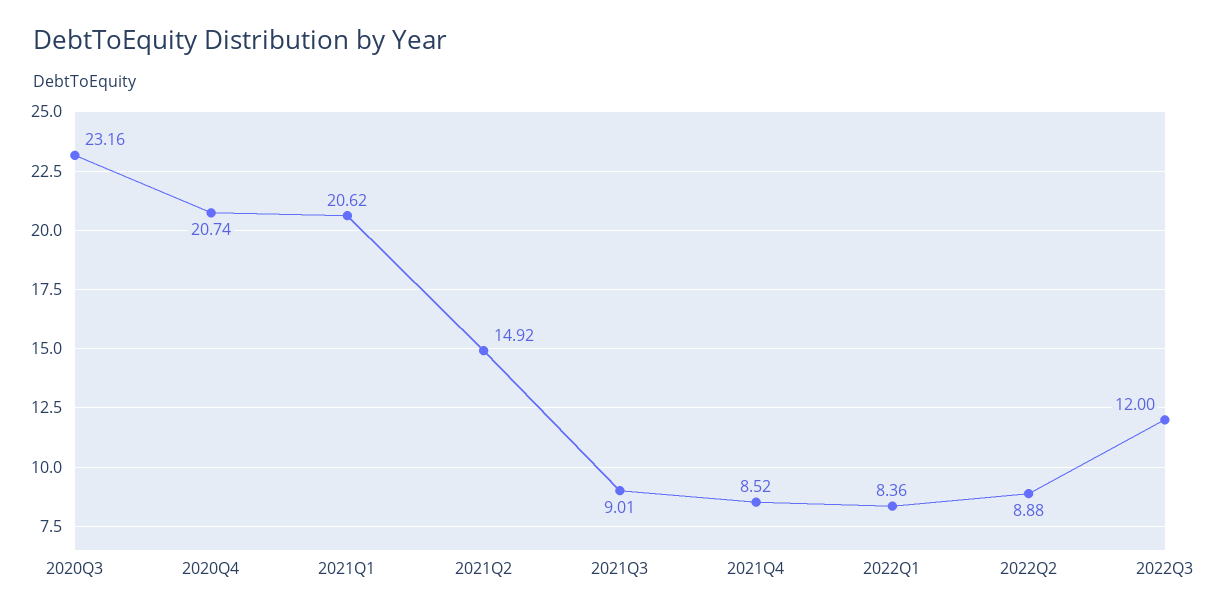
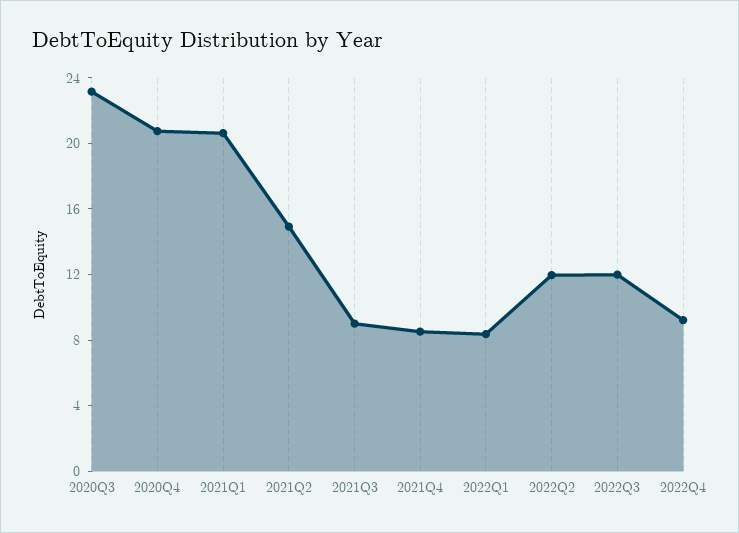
2022Q2: 8.88 -> 12
2022Q4: none -> 9

